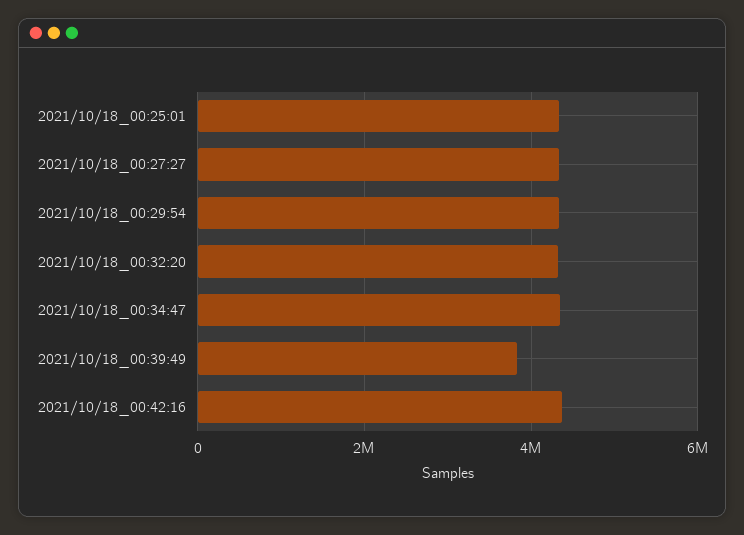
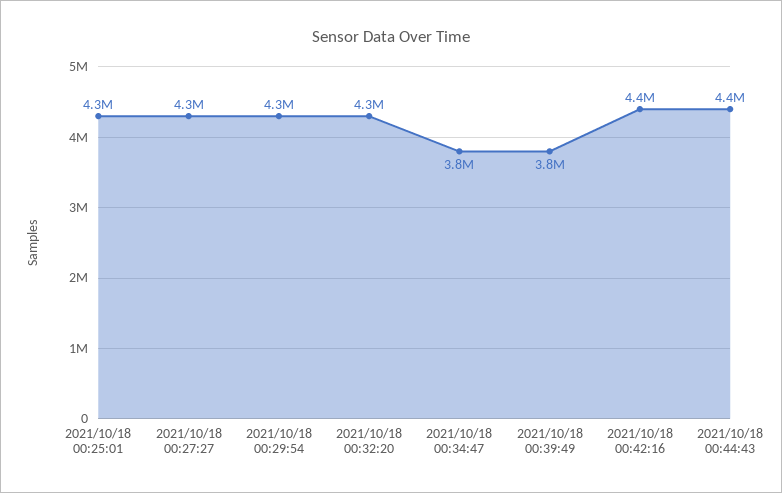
2021/10/18_00:34:47: 4400000 -> 3800000
2021/10/18 00:44:43: none -> 4400000

